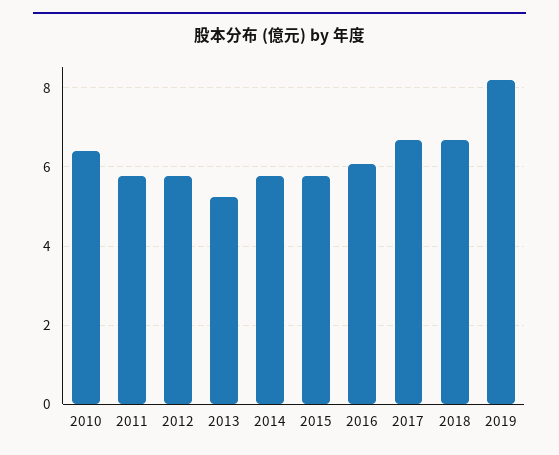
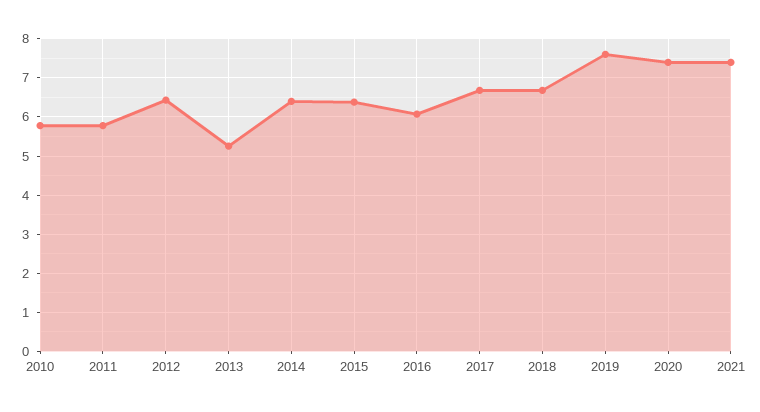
2010: 6.4 -> 5.8
2012: 5.8 -> 6.4
2014: 5.8 -> 6.4
2015: 5.8 -> 6.4
2019: 8.2 -> 7.6
2020: none -> 7.4
2021: none -> 7.4

